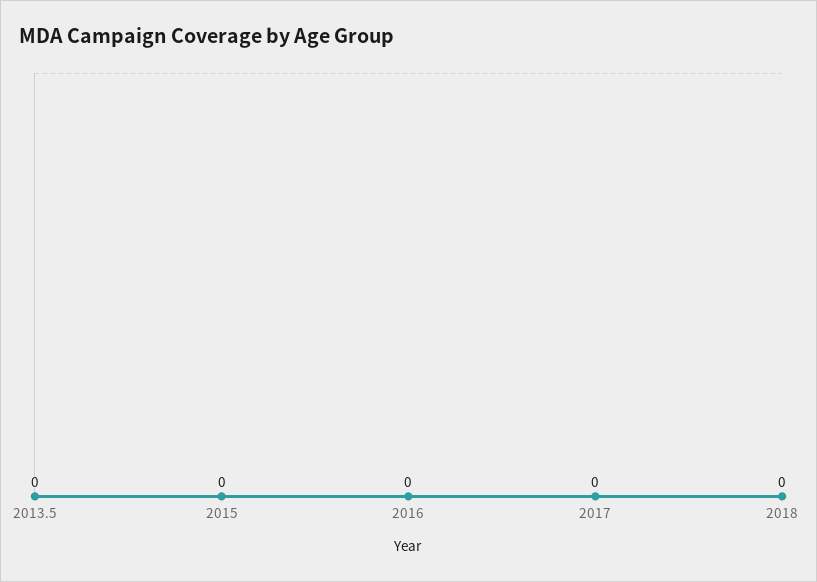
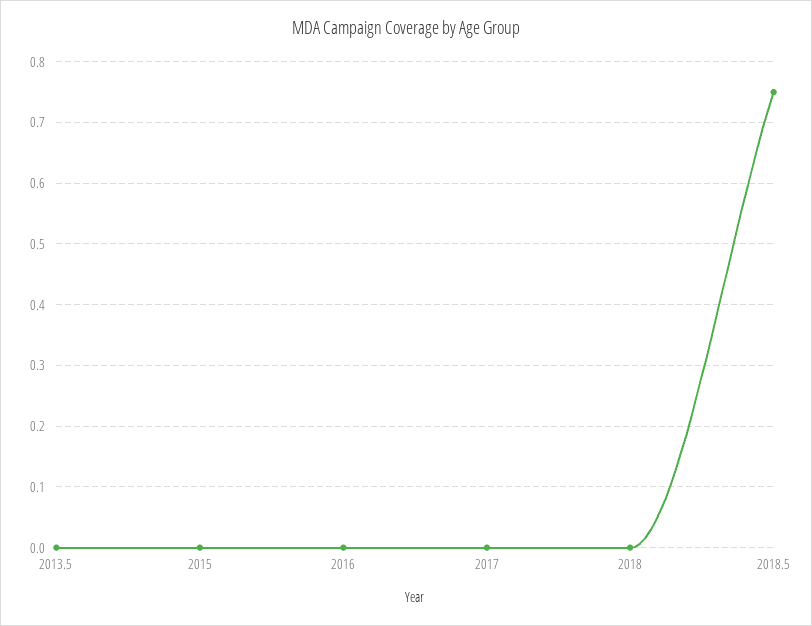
2018.5: none -> 0.75

